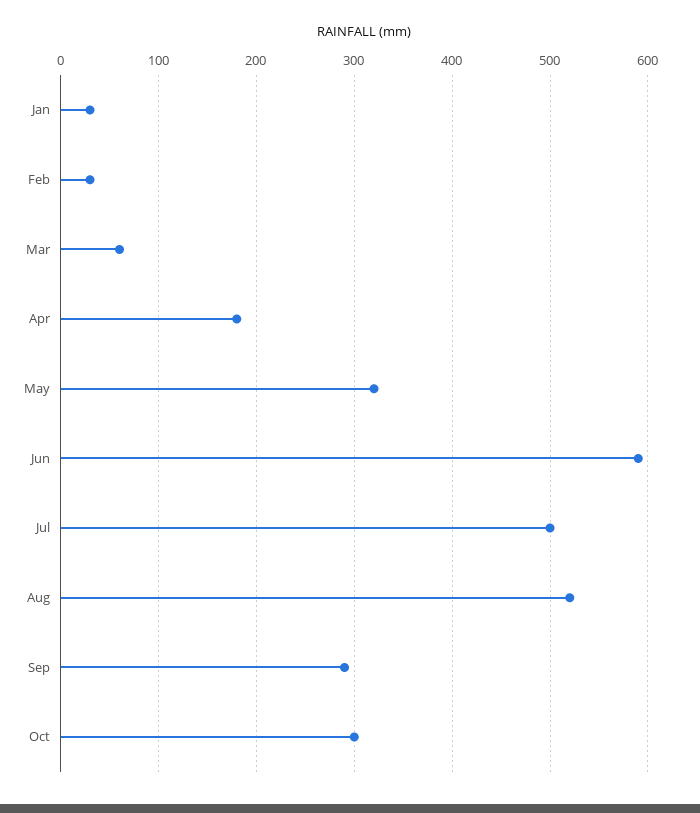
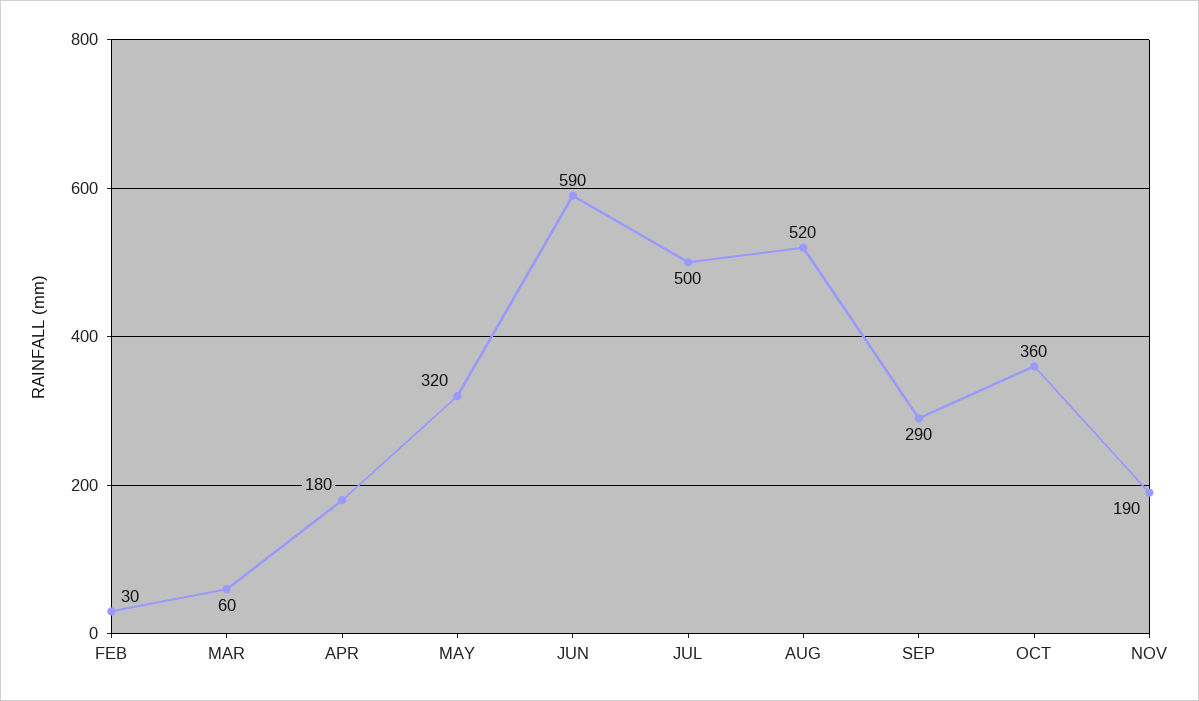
Jan: 30 -> none
Oct: 300 -> 360
NOV: none -> 190

